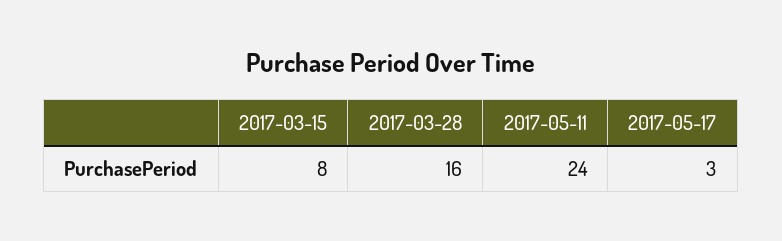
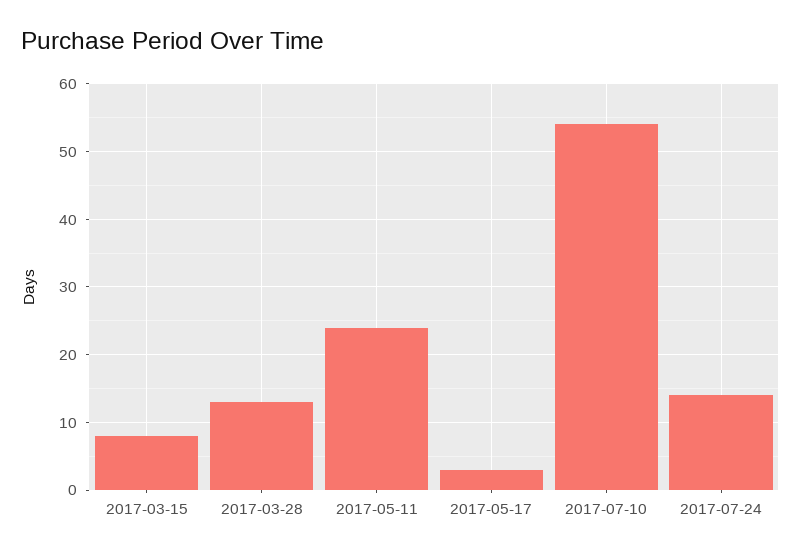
2017-03-28: 16 -> 13
2017-07-10: none -> 54
2017-07-24: none -> 14

